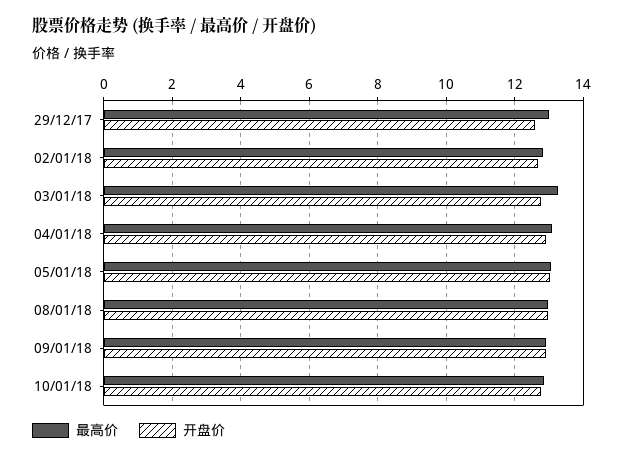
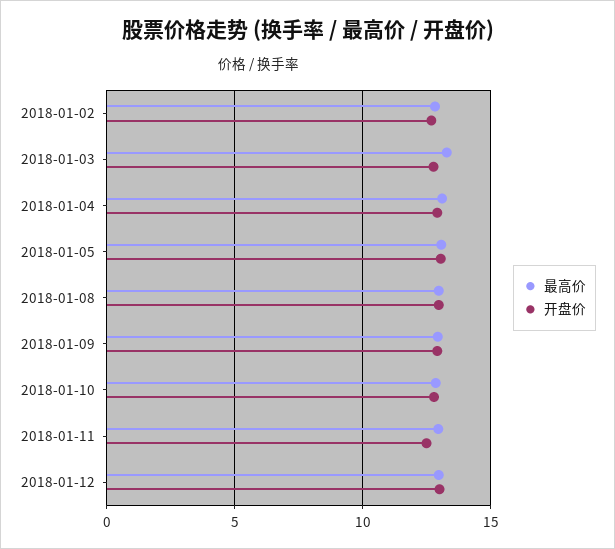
最高价, 29/12/17: 13 -> none
开盘价, 29/12/17: 12.6 -> none
最高价, 2018-01-11: none -> 13
开盘价, 2018-01-11: none -> 12.5
最高价, 2018-01-12: none -> 13
开盘价, 2018-01-12: none -> 13

